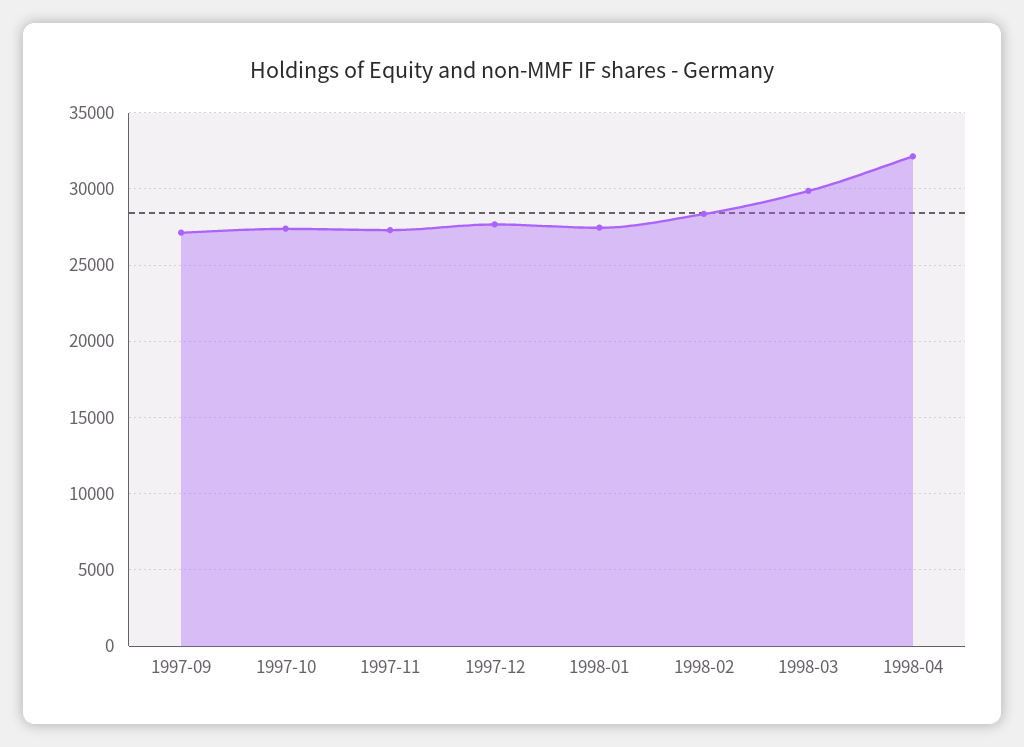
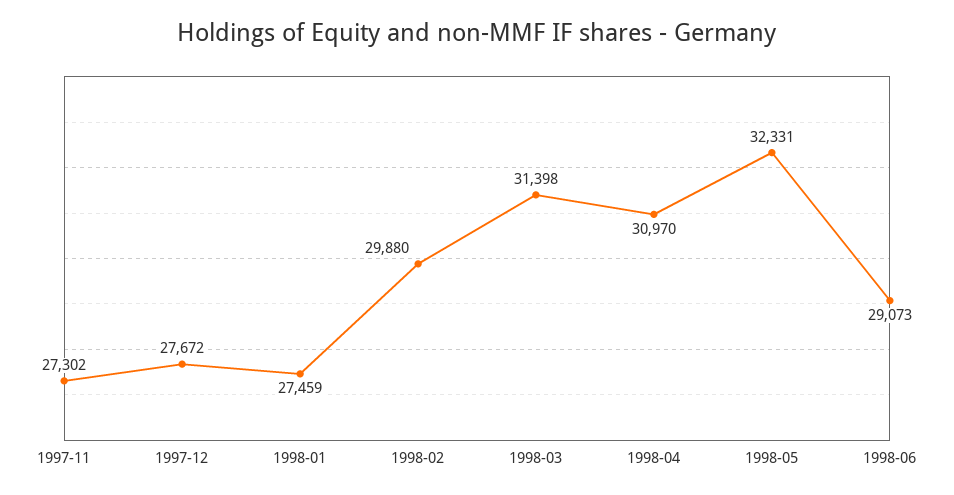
1997-09: 27000 -> none
1997-10: 27500 -> none
1998-02: 28500 -> 29880
1998-03: 30000 -> 31398
1998-04: 32000 -> 30970
1998-05: none -> 32331
1998-06: none -> 29073

